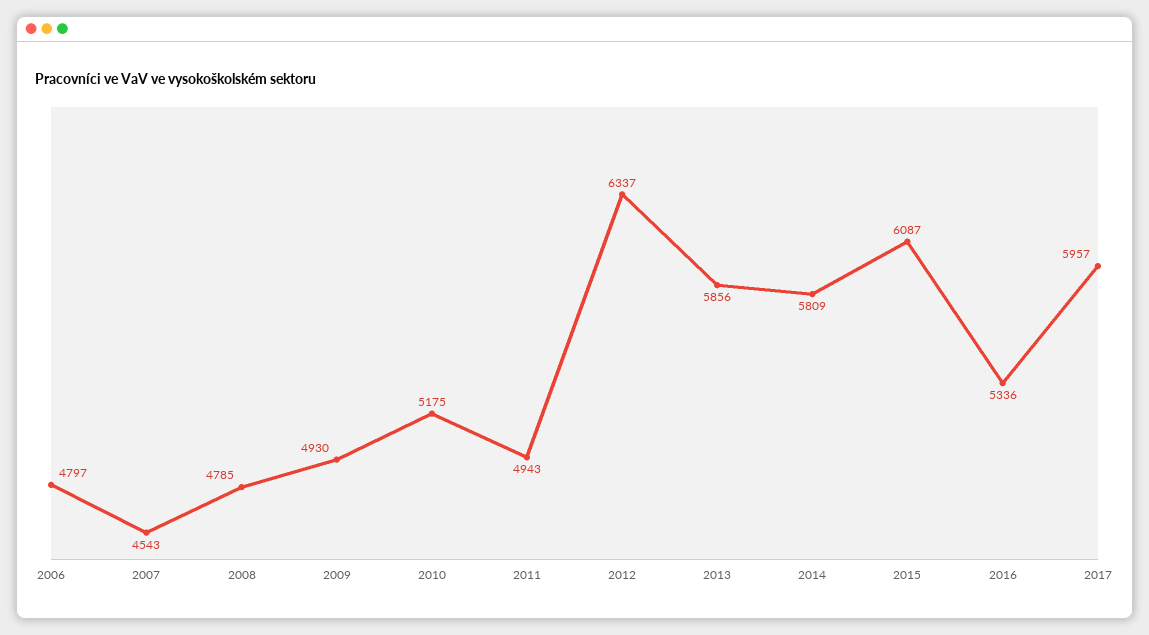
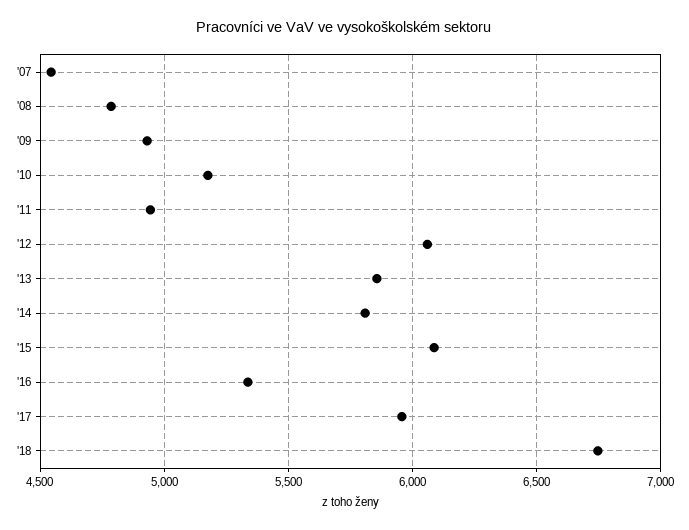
2006: 4797 -> none
2012: 6337 -> 6050
'18: none -> 6750

